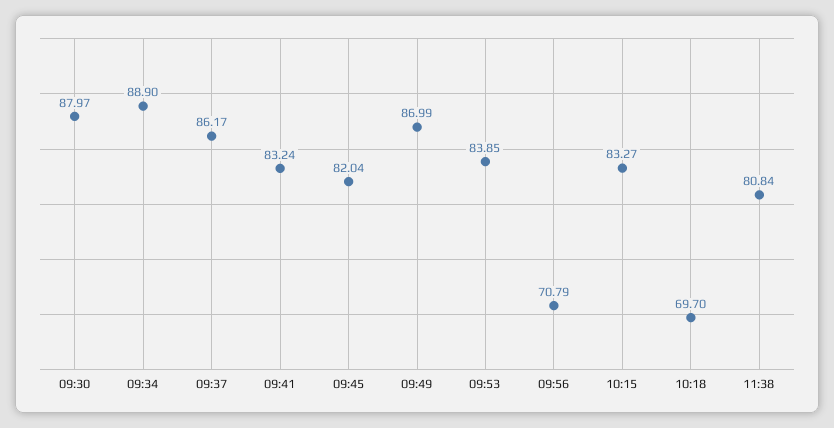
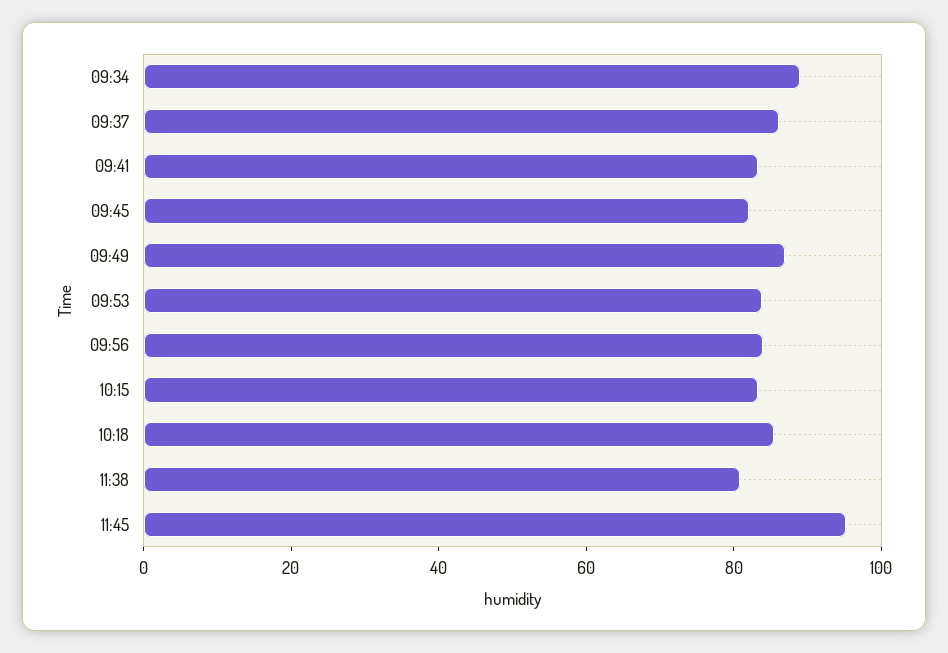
09:30: 87.97 -> none
09:56: 70.79 -> 85
10:18: 69.7 -> 85
11:45: none -> 95

